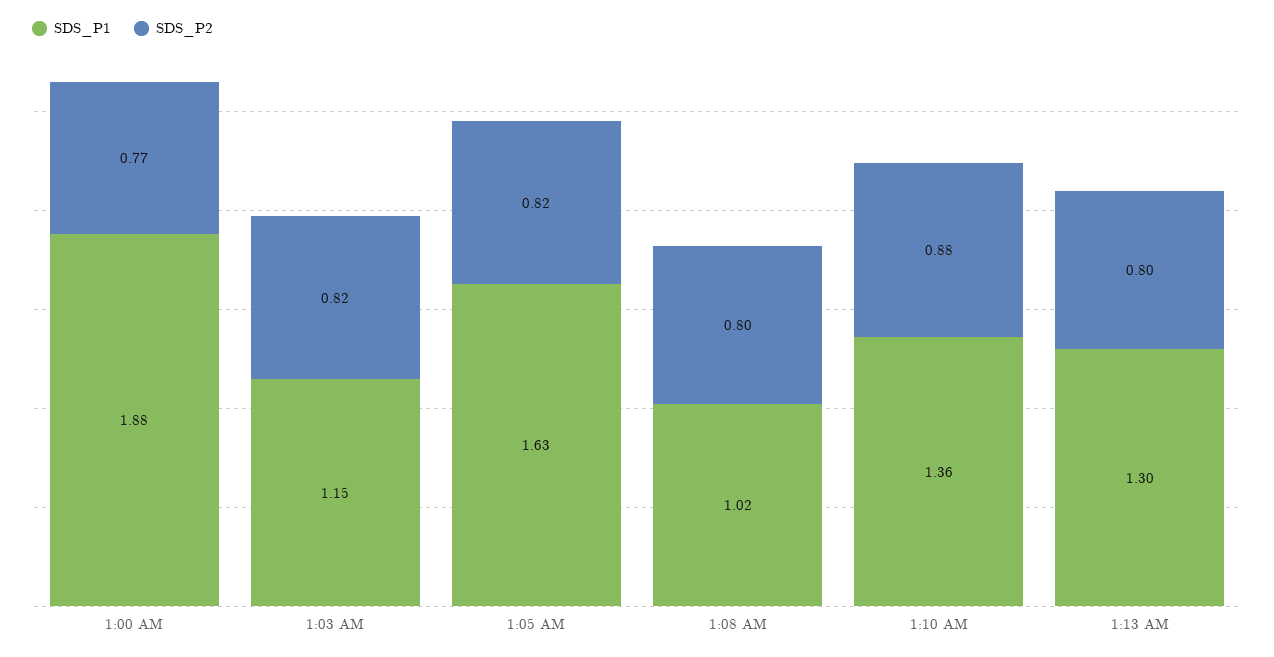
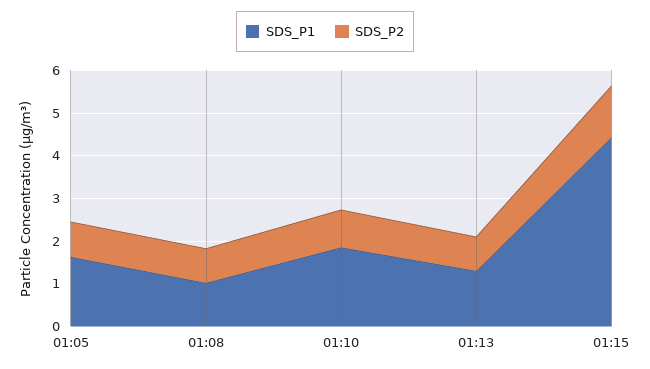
SDS_P1, 1:00 AM: 1.88 -> none
SDS_P2, 1:00 AM: 0.77 -> none
SDS_P1, 1:03 AM: 1.15 -> none
SDS_P2, 1:03 AM: 0.82 -> none
SDS_P1, 1:10 AM: 1.36 -> 1.8
SDS_P1, 01:15: none -> 4.4
SDS_P2, 01:15: none -> 1.2

